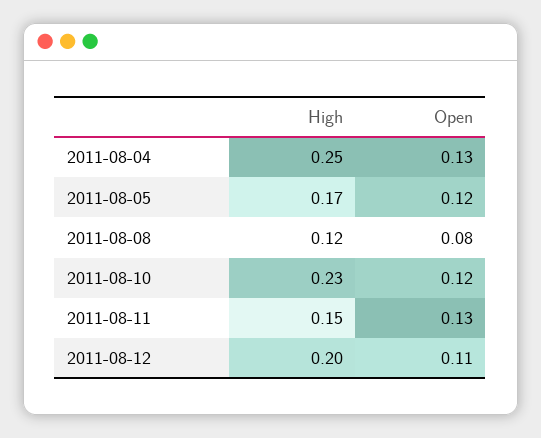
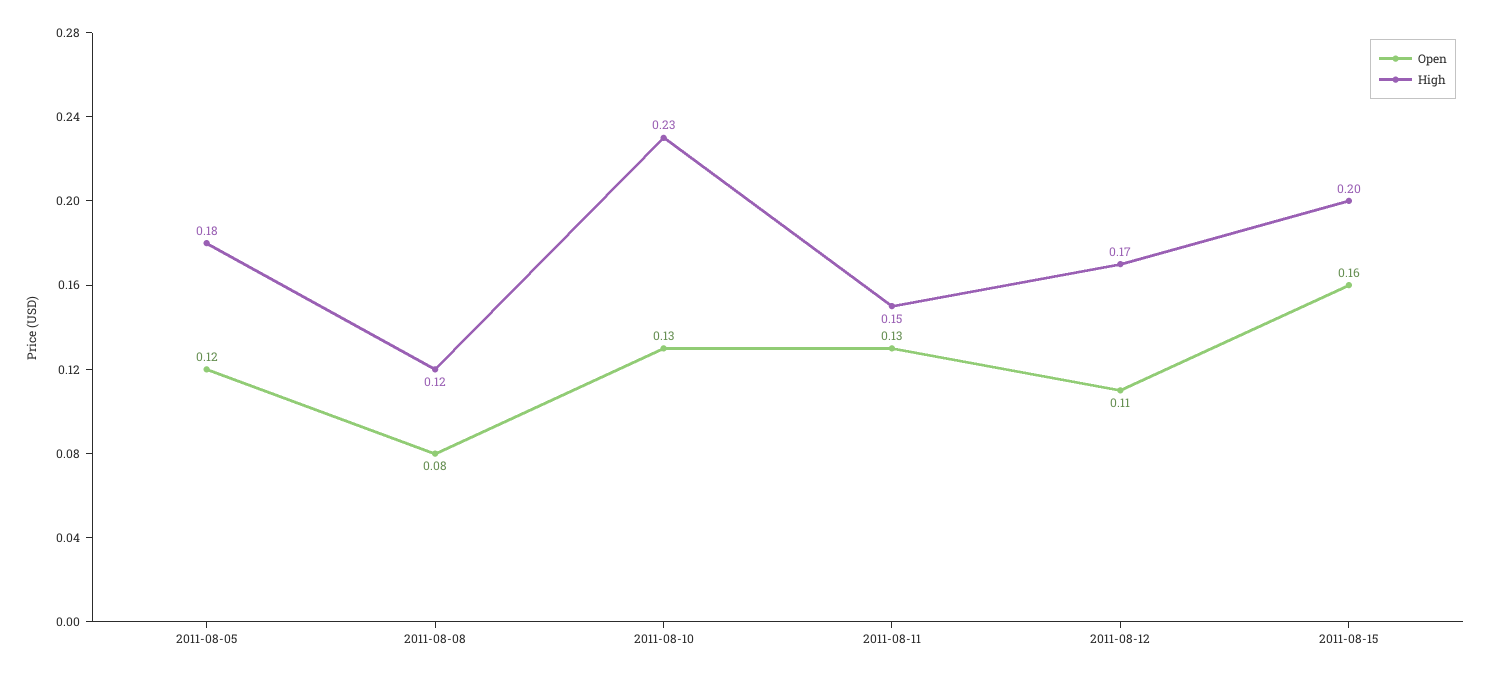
High, 2011-08-04: 0.25 -> none
Open, 2011-08-04: 0.13 -> none
High, 2011-08-05: 0.17 -> 0.18
Open, 2011-08-10: 0.12 -> 0.13
High, 2011-08-12: 0.2 -> 0.17
Open, 2011-08-15: none -> 0.16
High, 2011-08-15: none -> 0.2

